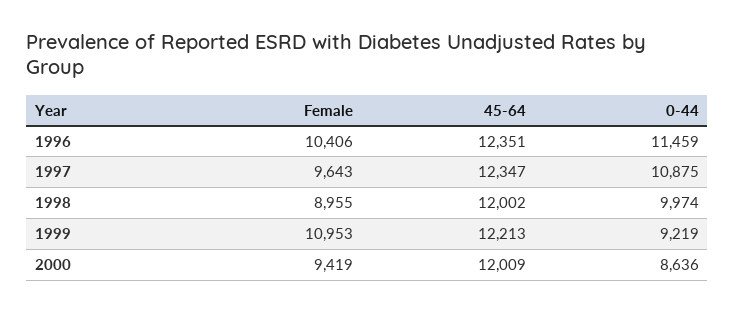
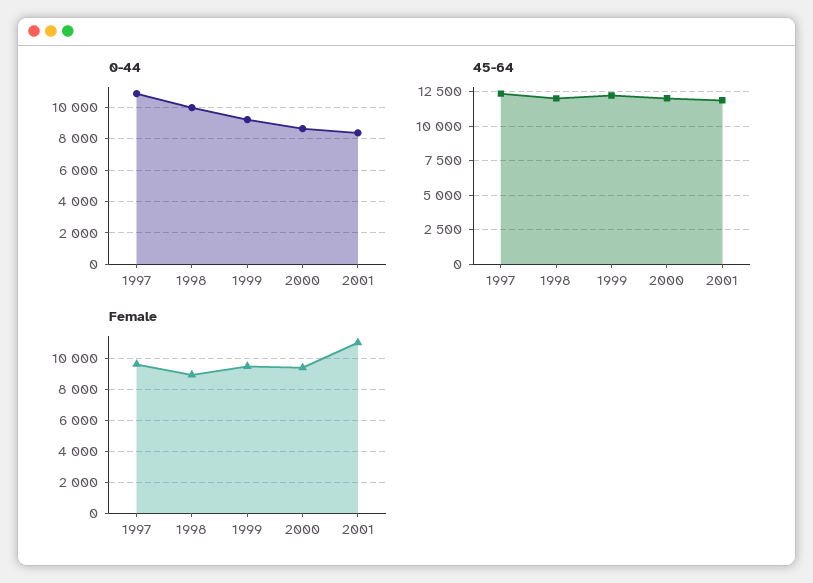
Female, 1996: 10406 -> none
45-64, 1996: 12351 -> none
0-44, 1996: 11459 -> none
Female, 1999: 10953 -> 9500
0-44, 2001: none -> 8500
45-64, 2001: none -> 12000
Female, 2001: none -> 11000

